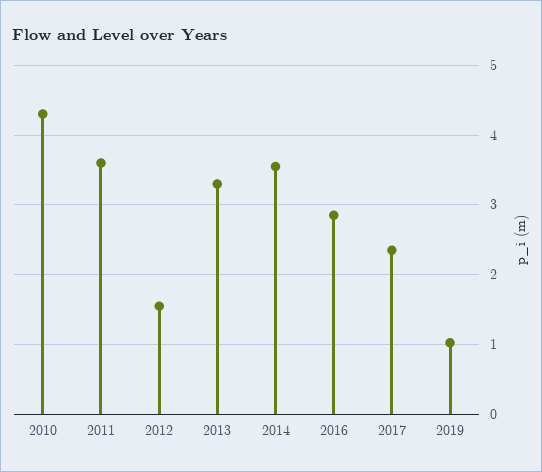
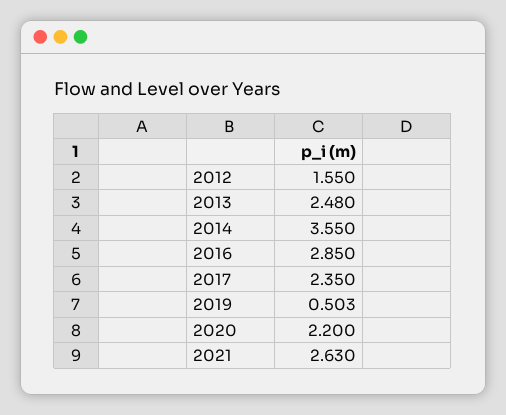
2010: 4.3 -> none
2011: 3.6 -> none
2013: 3.3 -> 2.48
2019: 1 -> 0.503
2020: none -> 2.2
2021: none -> 2.63

